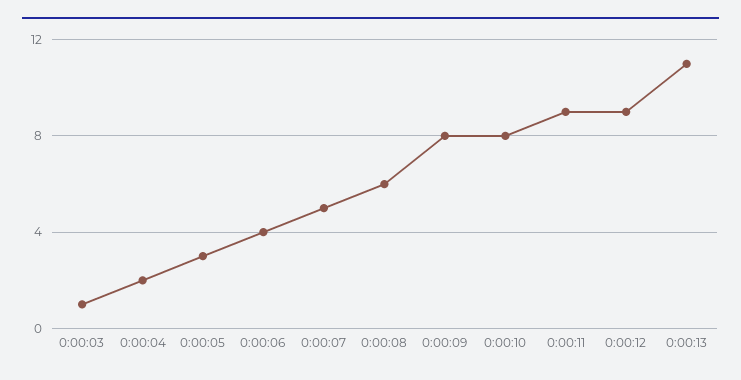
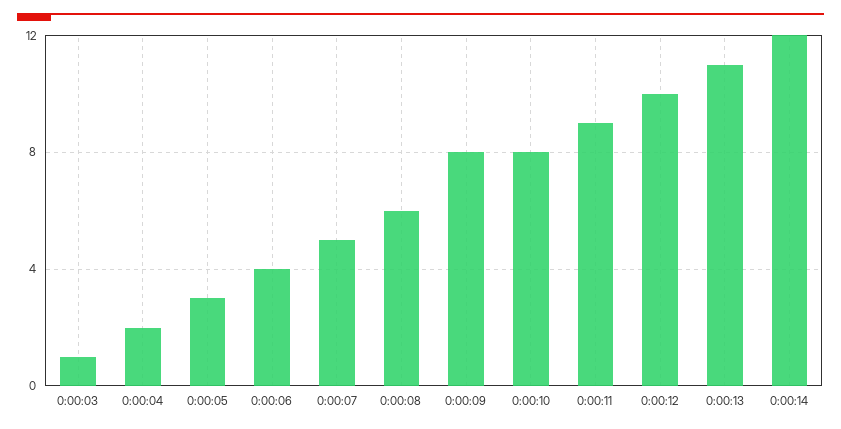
0:00:12: 9 -> 10
0:00:14: none -> 12

